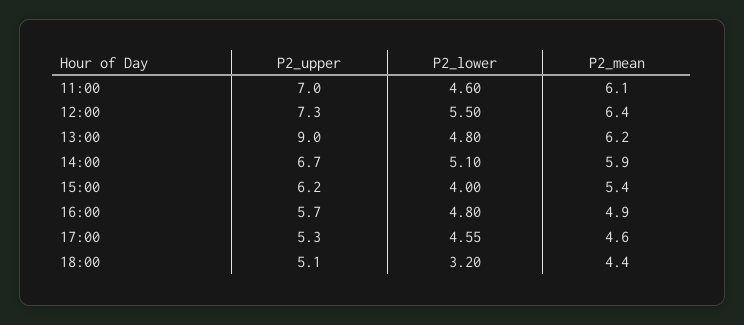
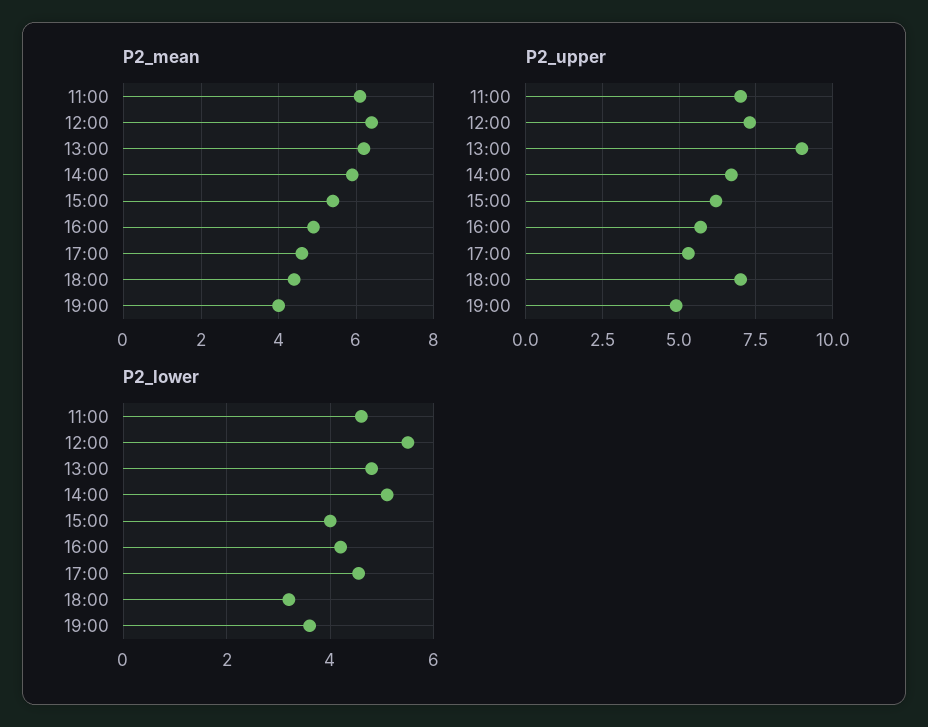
P2_lower, 16:00: 4.8 -> 4.2
P2_upper, 18:00: 5.1 -> 7
P2_mean, 19:00: none -> 4
P2_upper, 19:00: none -> 5
P2_lower, 19:00: none -> 3.6

